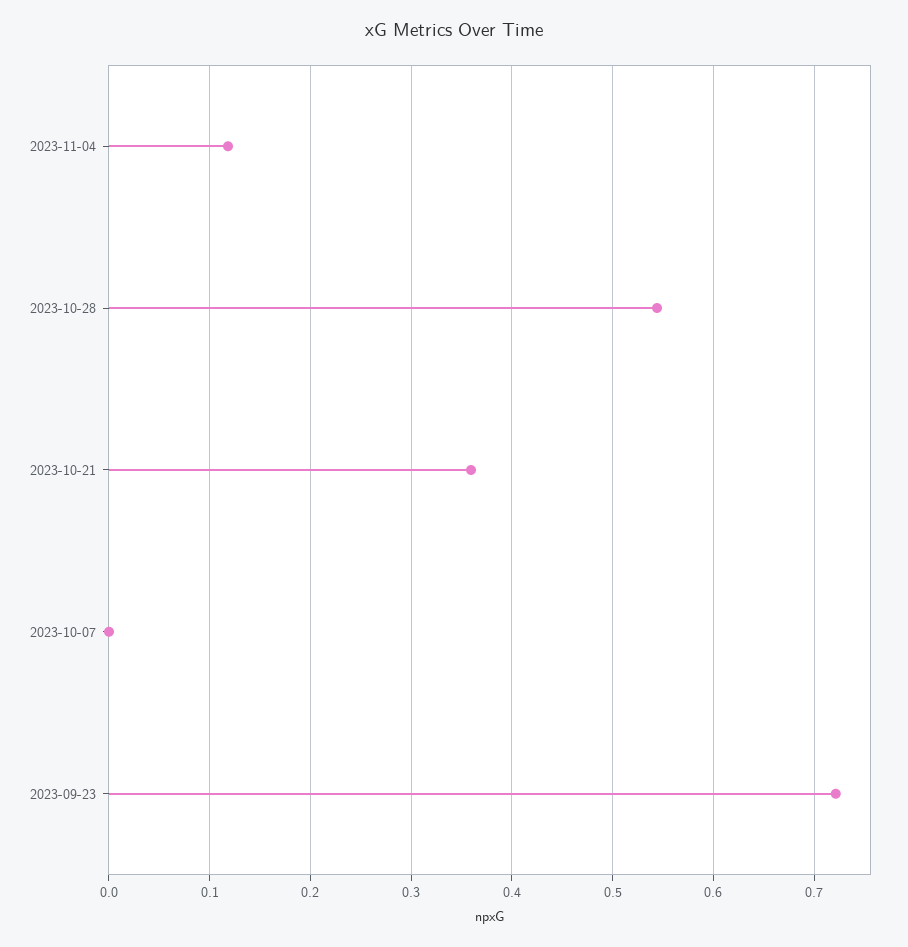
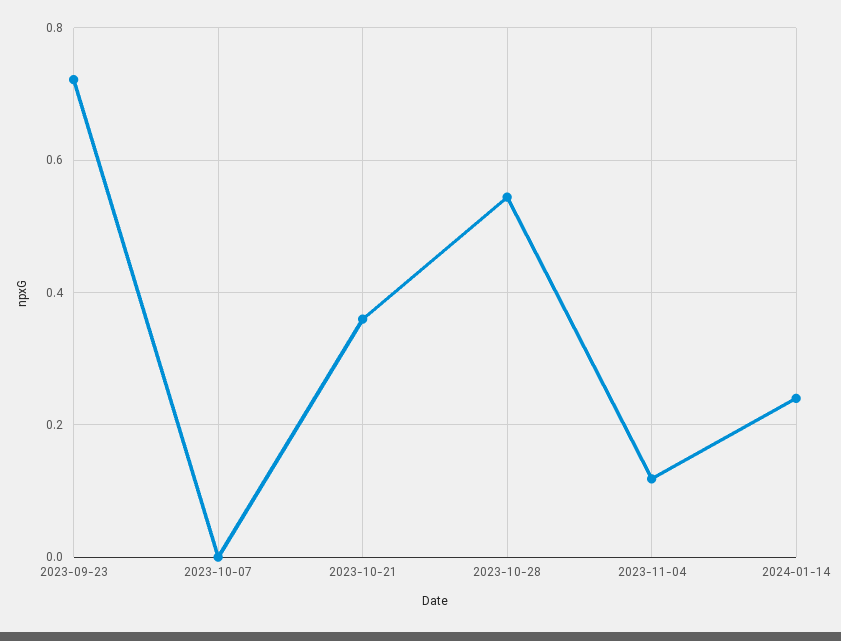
2024-01-14: none -> 0.24

